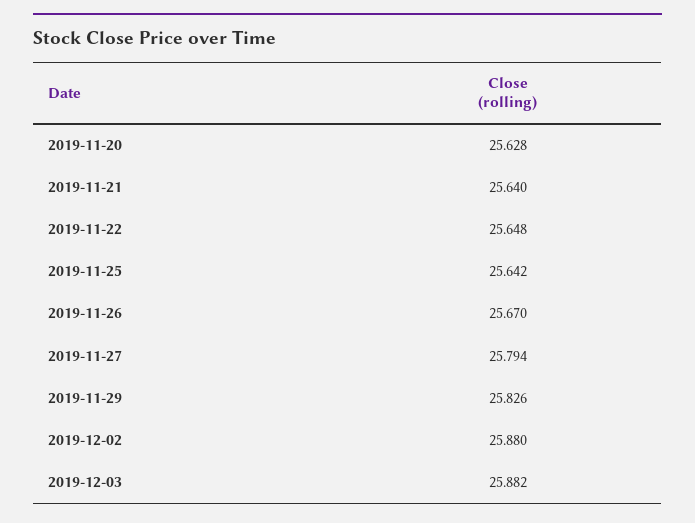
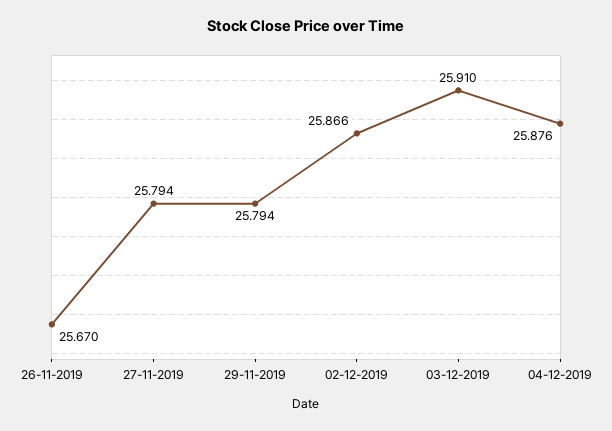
2019-11-20: 25.628 -> none
2019-11-21: 25.64 -> none
2019-11-22: 25.648 -> none
2019-11-25: 25.642 -> none
2019-11-29: 25.826 -> 25.794
2019-12-02: 25.88 -> 25.866
2019-12-03: 25.882 -> 25.91
04-12-2019: none -> 25.876

